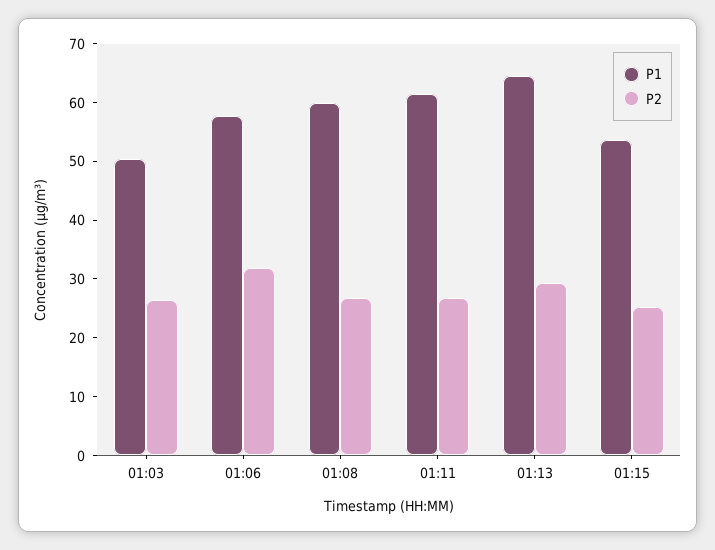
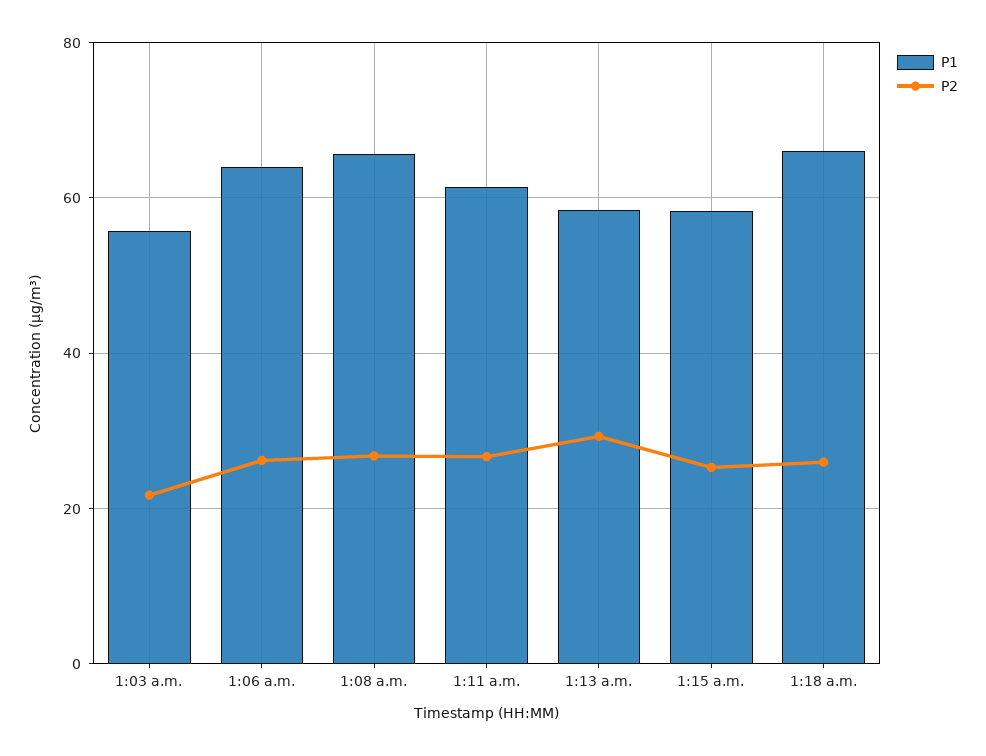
P1, 01:03: 50 -> 56
P2, 01:03: 26 -> 22
P1, 01:06: 58 -> 64
P2, 01:06: 32 -> 26
P1, 01:08: 60 -> 66
P1, 01:13: 64 -> 58
P1, 01:15: 54 -> 58
P1, 1:18 a.m.: none -> 66
P2, 1:18 a.m.: none -> 26

